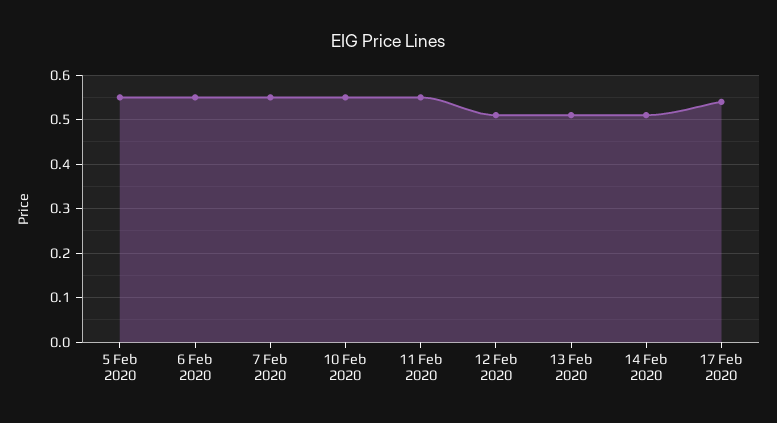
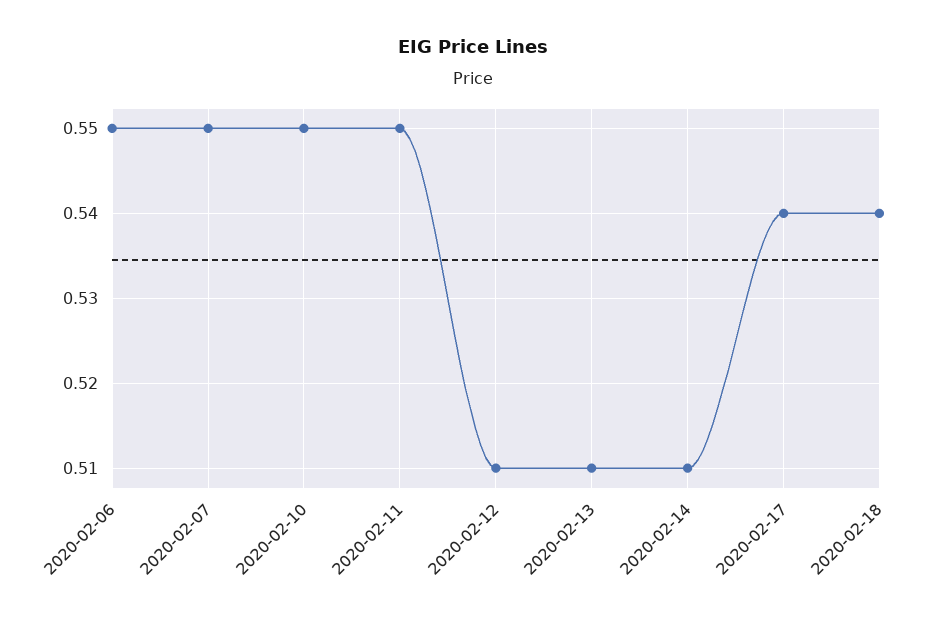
5 Feb 2020: 0.55 -> none
2020-02-18: none -> 0.54

